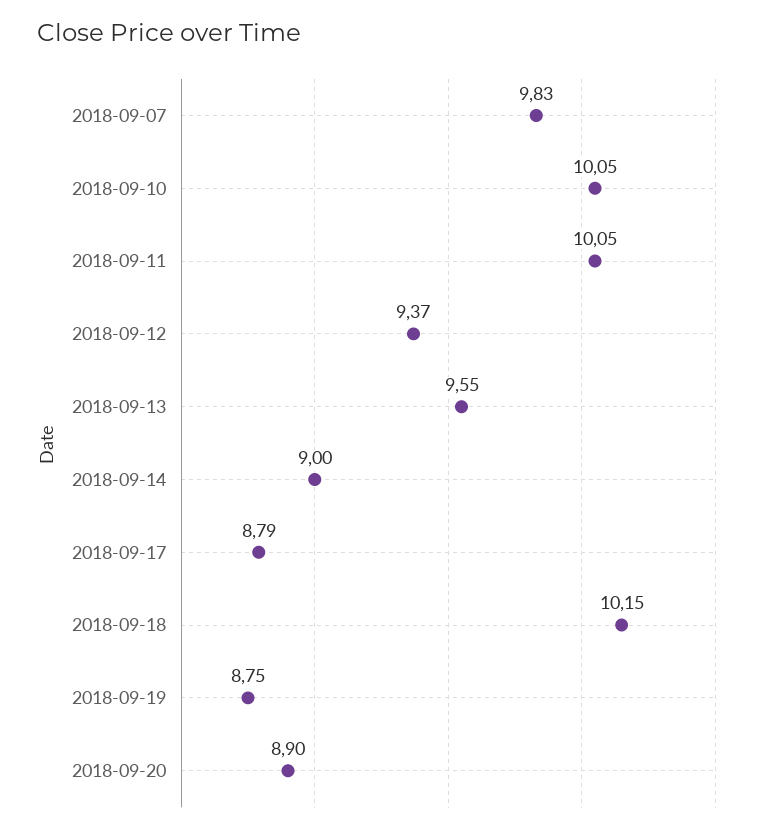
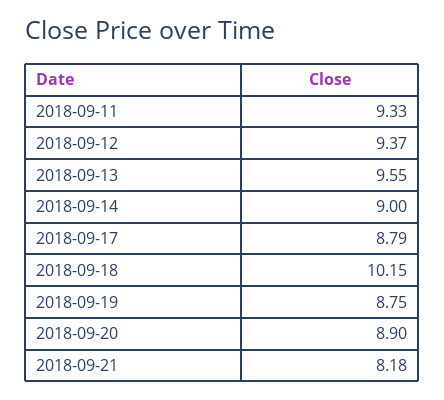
2018-09-07: 9.83 -> none
2018-09-10: 10.05 -> none
2018-09-11: 10.05 -> 9.33
2018-09-21: none -> 8.18

